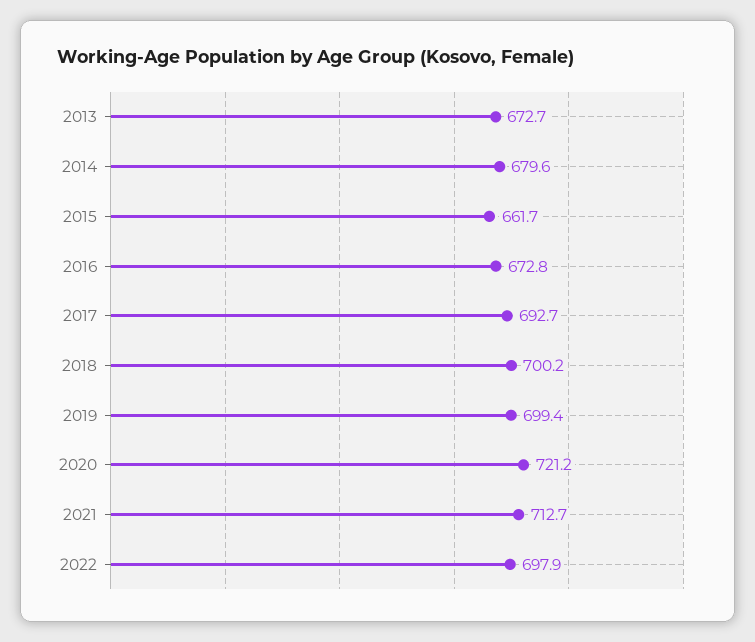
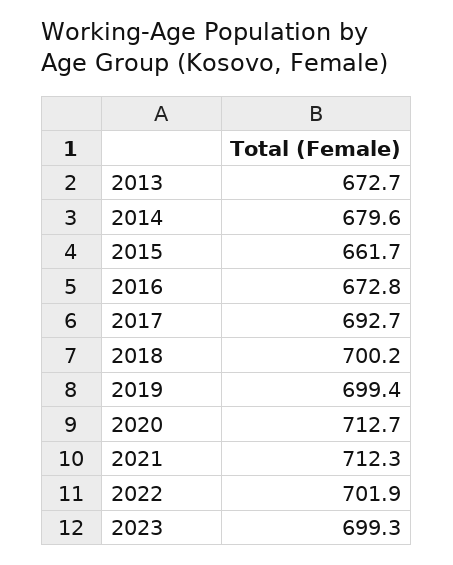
2020: 721.2 -> 712.7
2021: 712.7 -> 712.3
2022: 697.9 -> 701.9
2023: none -> 699.3

